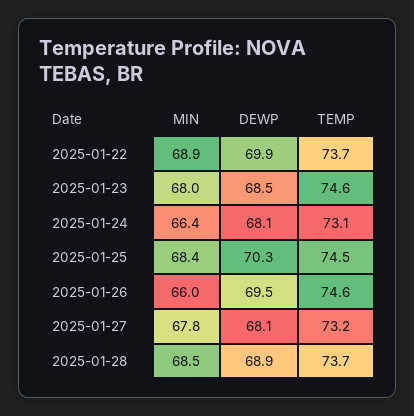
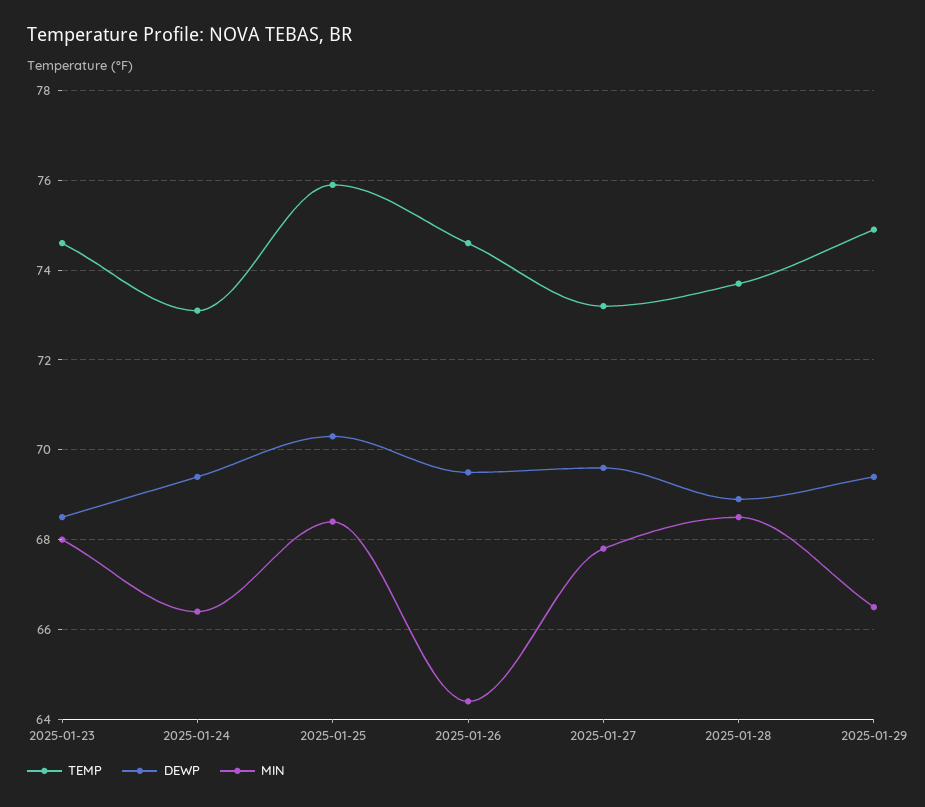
MIN, 2025-01-22: 68.9 -> none
DEWP, 2025-01-22: 69.9 -> none
TEMP, 2025-01-22: 73.7 -> none
DEWP, 2025-01-24: 68.1 -> 69.5
TEMP, 2025-01-25: 74.5 -> 76
MIN, 2025-01-26: 66 -> 64.5
DEWP, 2025-01-27: 68.1 -> 69.5
TEMP, 2025-01-29: none -> 75
DEWP, 2025-01-29: none -> 69.5
MIN, 2025-01-29: none -> 66.5

